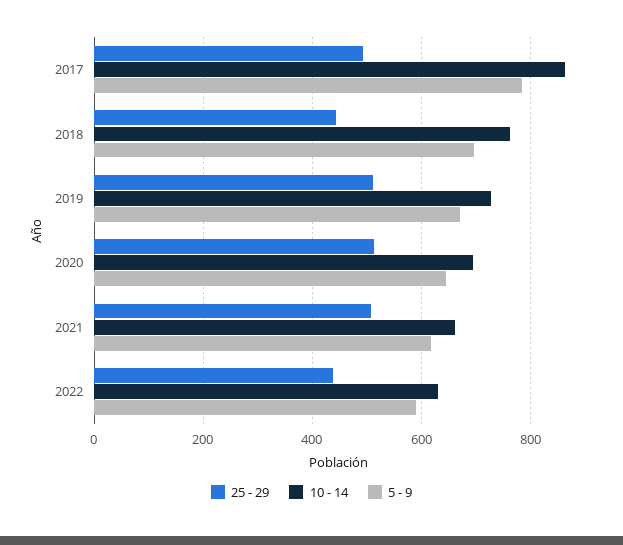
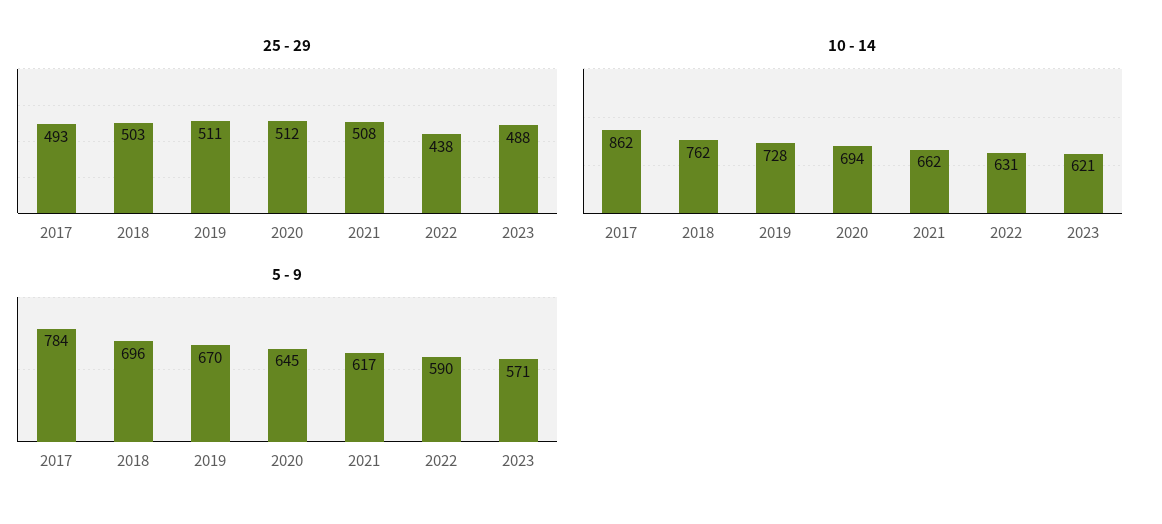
25 - 29, 2018: 440 -> 503
25 - 29, 2023: none -> 488
10 - 14, 2023: none -> 621
5 - 9, 2023: none -> 571

